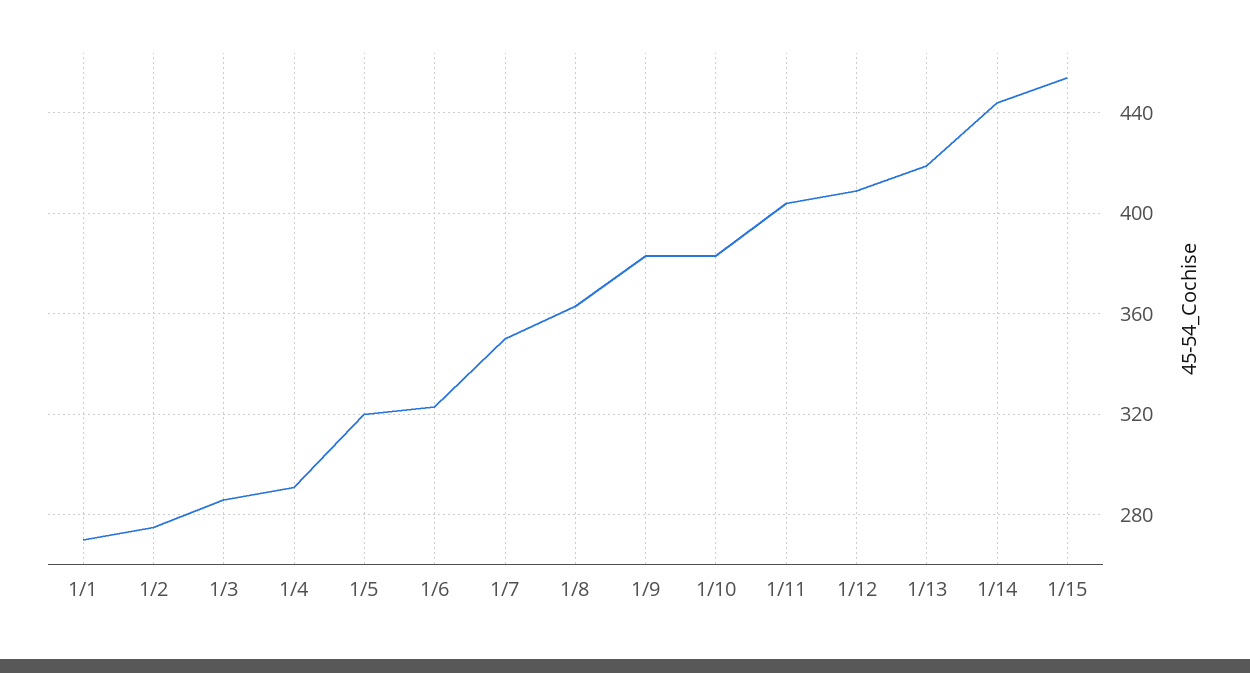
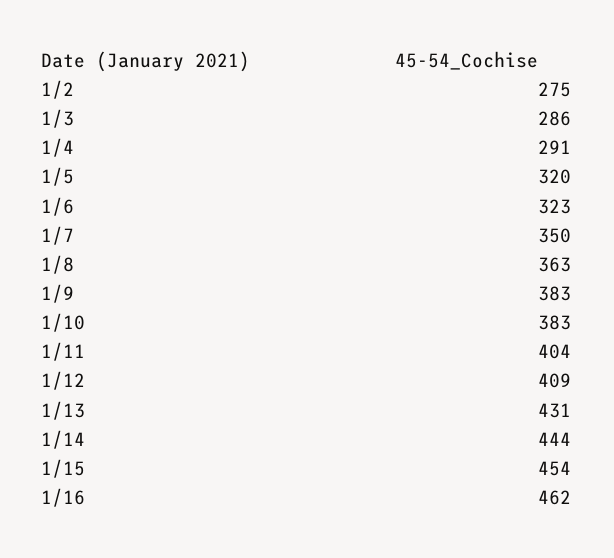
1/1: 270 -> none
1/13: 420 -> 431
1/16: none -> 462

